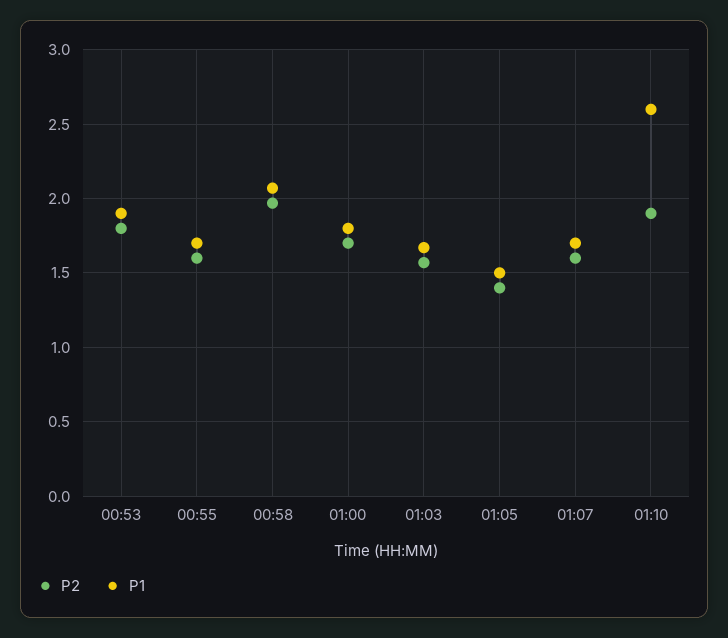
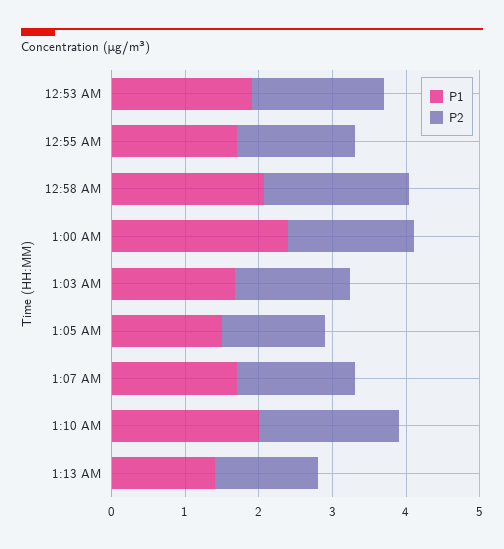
P1, 01:00: 1.8 -> 2.4
P1, 01:10: 2.6 -> 2
P1, 1:13 AM: none -> 1.4
P2, 1:13 AM: none -> 1.4

